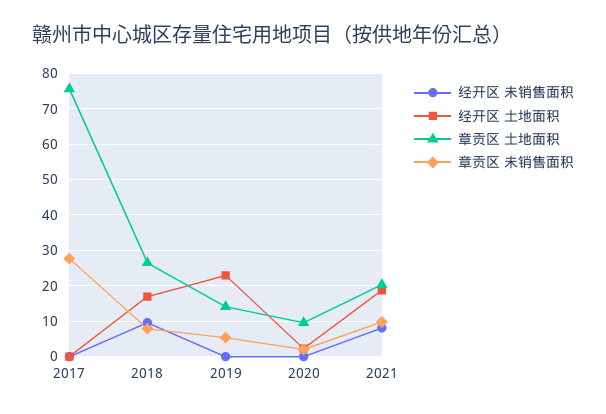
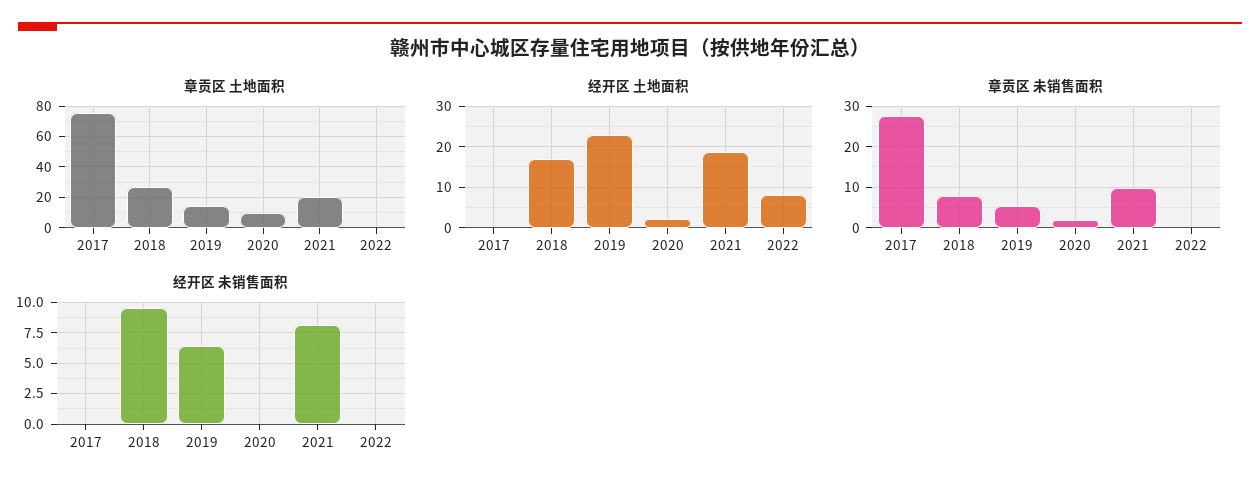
经开区 未销售面积, 2019: 0 -> 6.5
章贡区 土地面积, 2022: none -> 0
经开区 土地面积, 2022: none -> 8
章贡区 未销售面积, 2022: none -> 0
经开区 未销售面积, 2022: none -> 0

